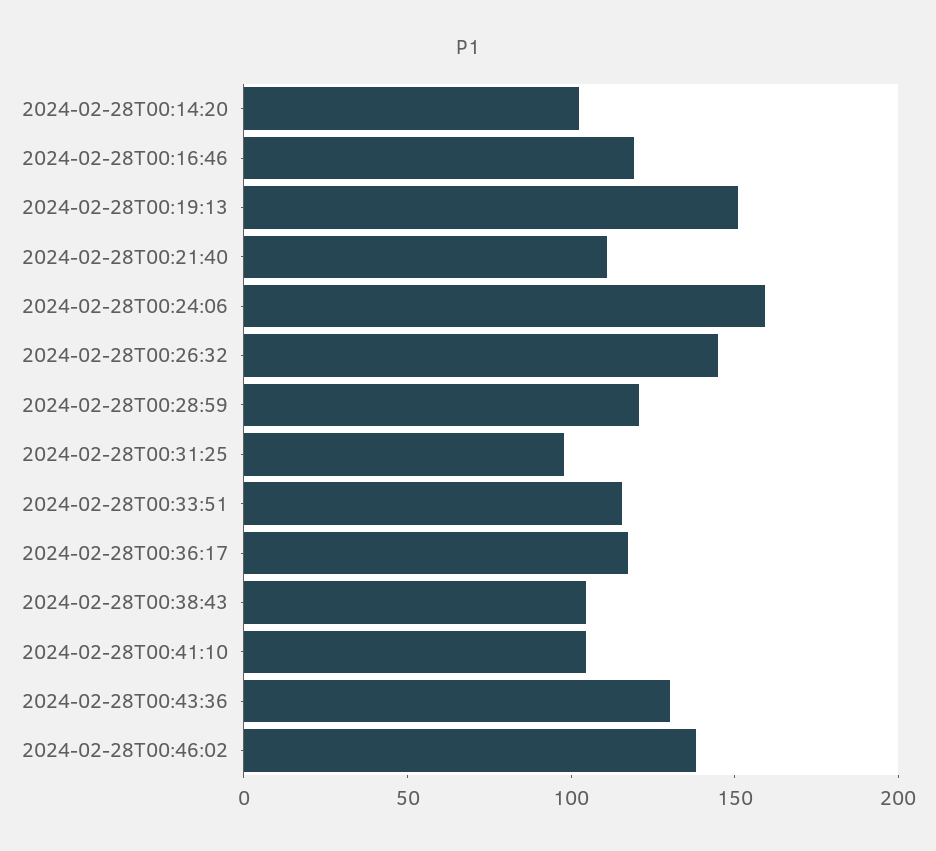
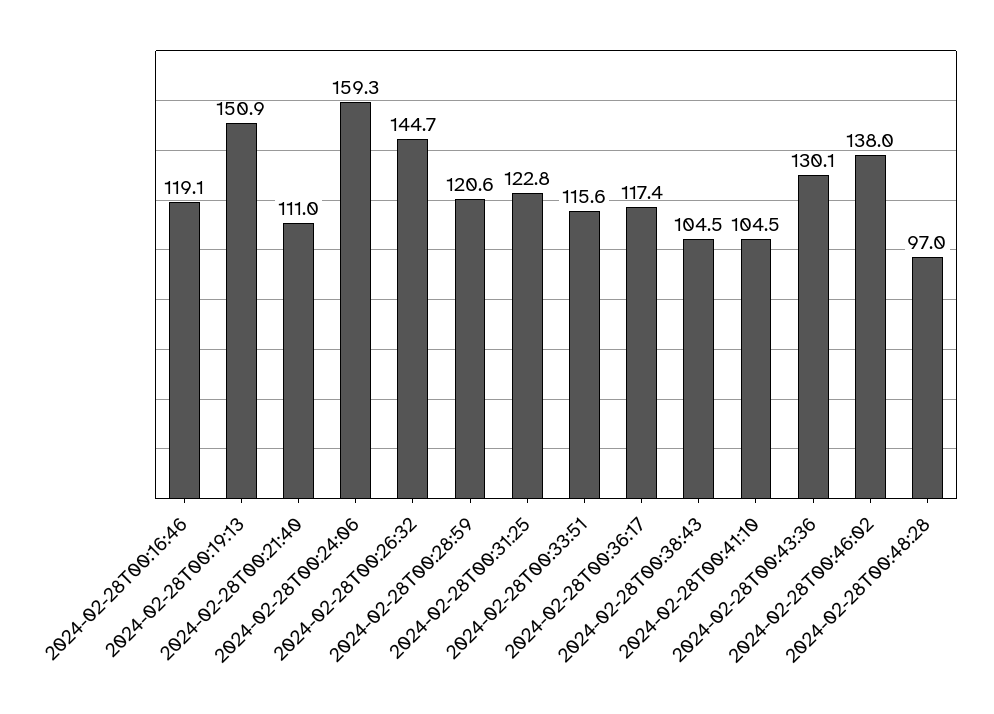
2024-02-28T00:14:20: 100 -> none
2024-02-28T00:31:25: 100 -> 122.8
2024-02-28T00:48:28: none -> 97

